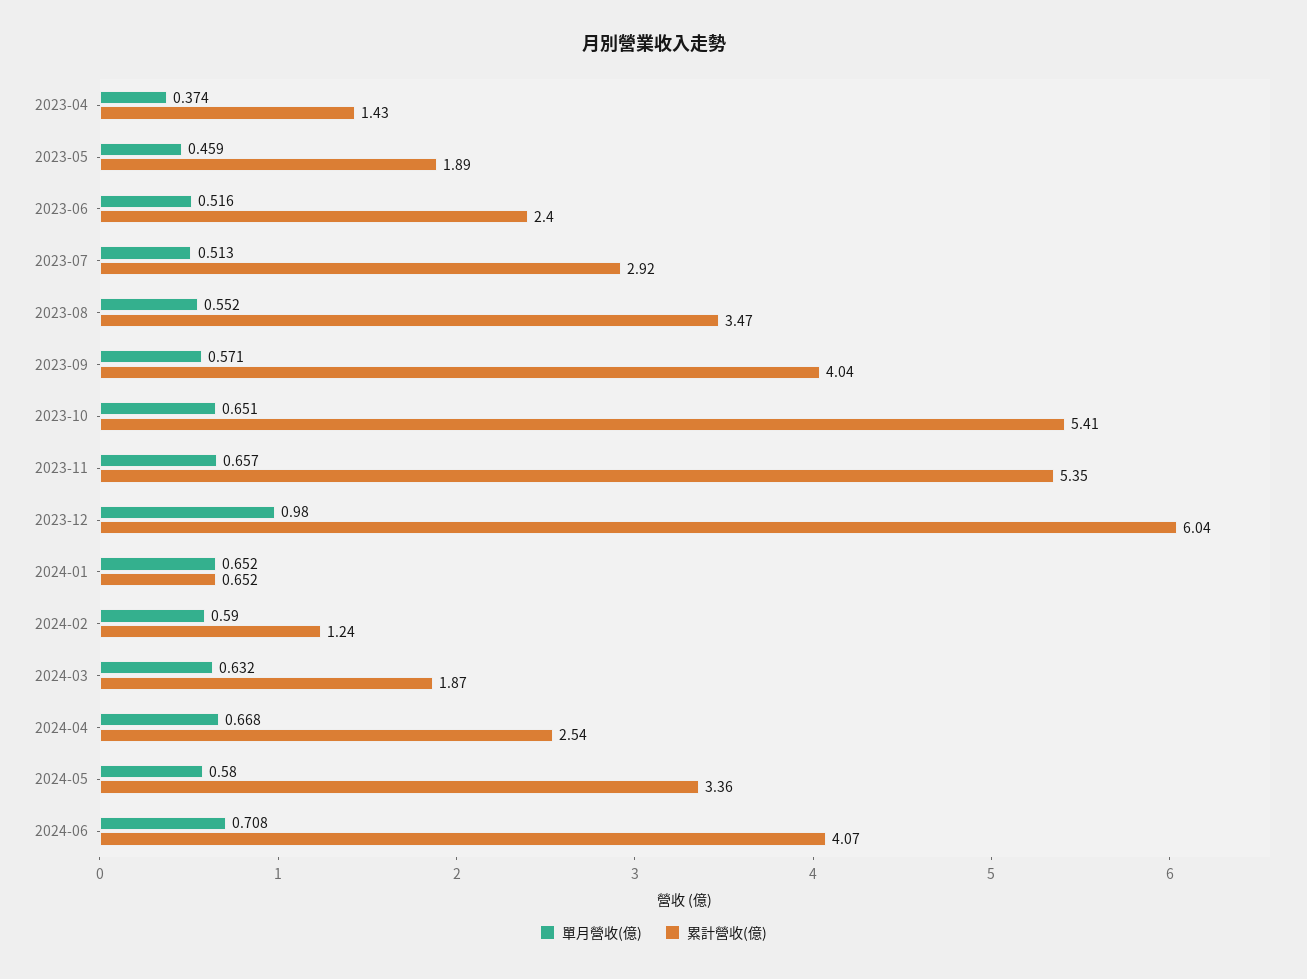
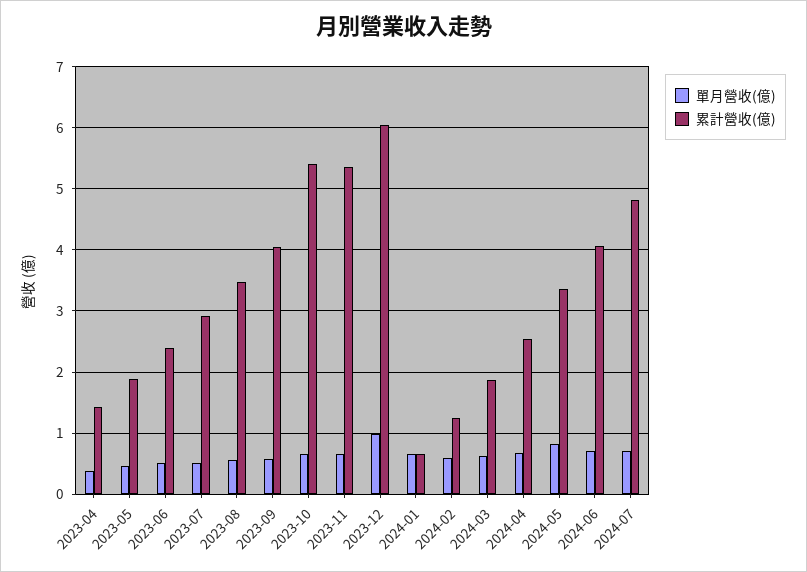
單月營收(億), 2024-05: 0.58 -> 0.8
單月營收(億), 2024-07: none -> 0.7
累計營收(億), 2024-07: none -> 4.8

